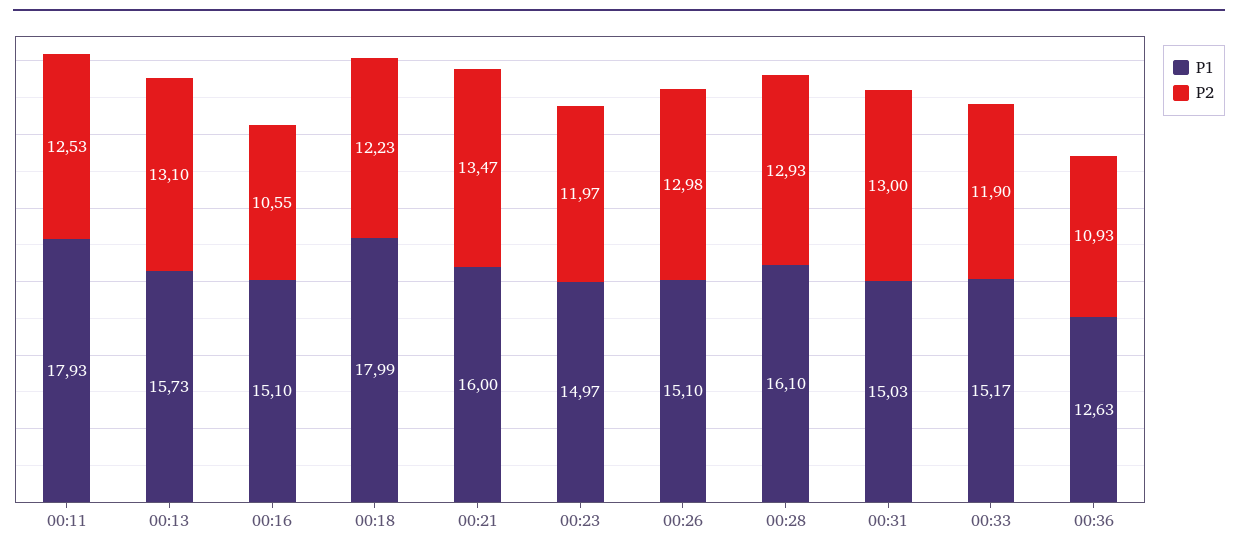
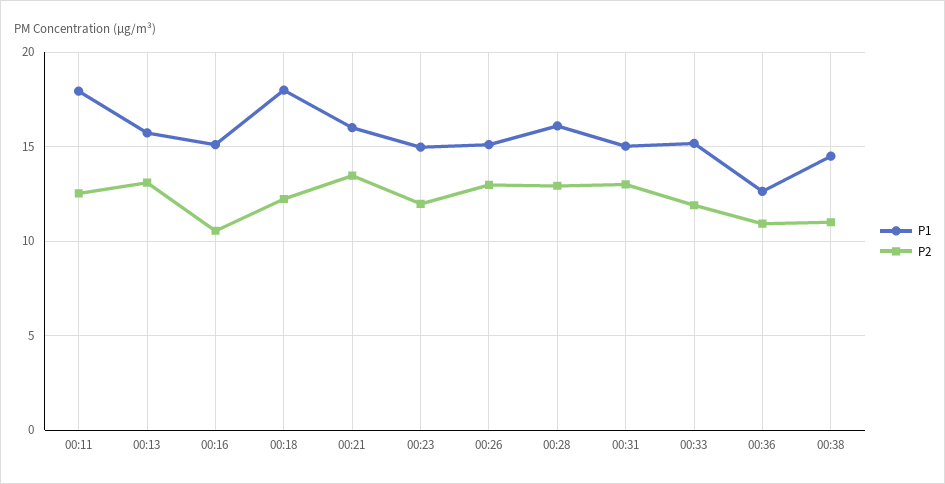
P1, 00:38: none -> 14.5
P2, 00:38: none -> 11

